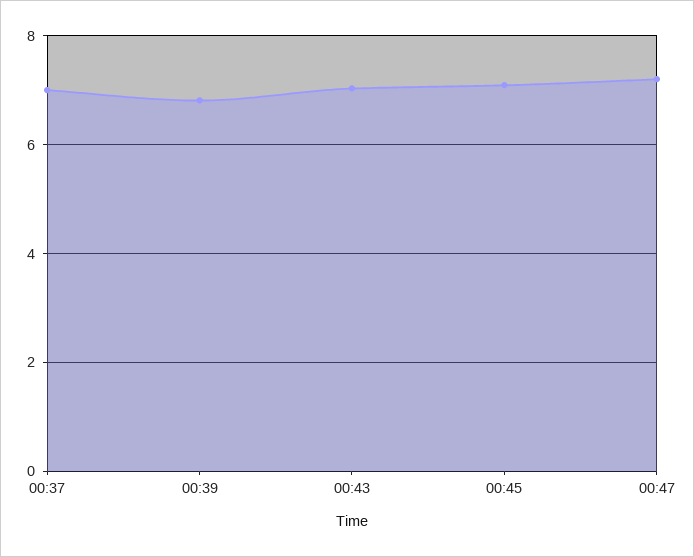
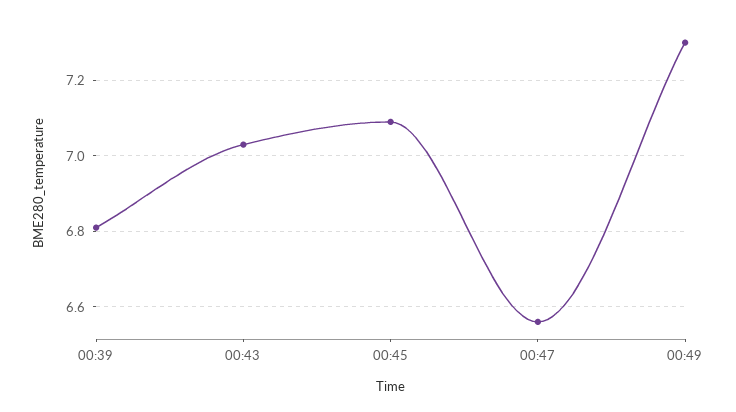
00:37: 7 -> none
00:47: 7.2 -> 6.55
00:49: none -> 7.3

